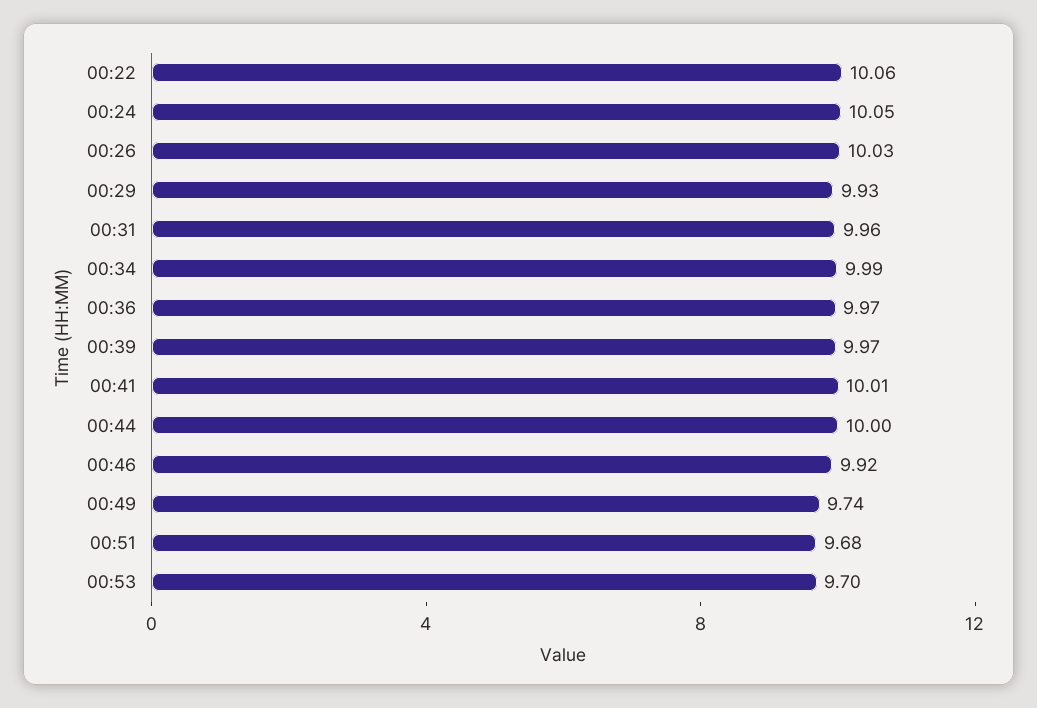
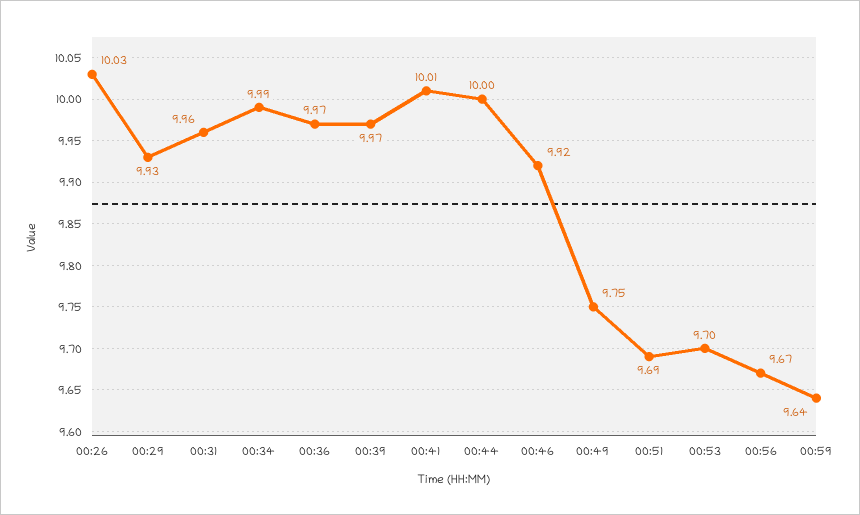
00:22: 10.06 -> none
00:24: 10.05 -> none
00:49: 9.74 -> 9.75
00:51: 9.68 -> 9.69
00:56: none -> 9.67
00:59: none -> 9.64

